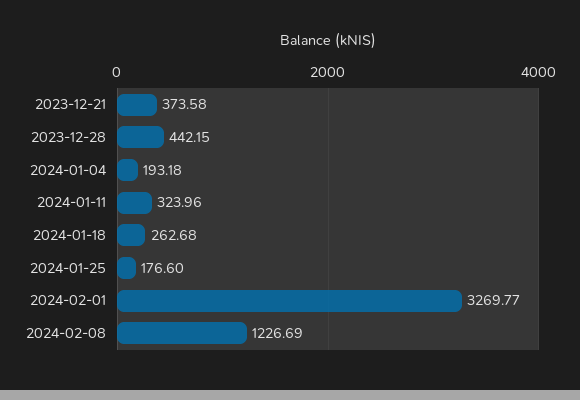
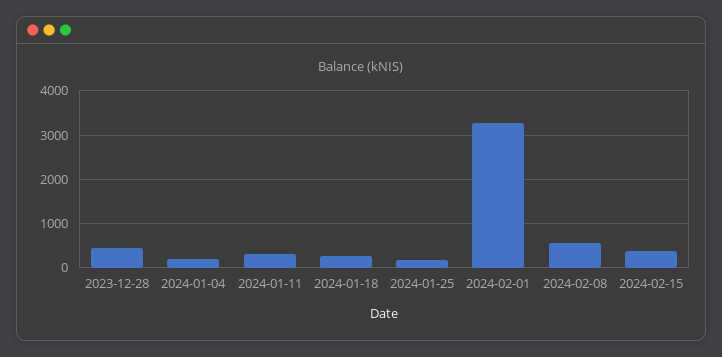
2023-12-21: 373.58 -> none
2024-02-08: 1226.69 -> 600
2024-02-15: none -> 400

